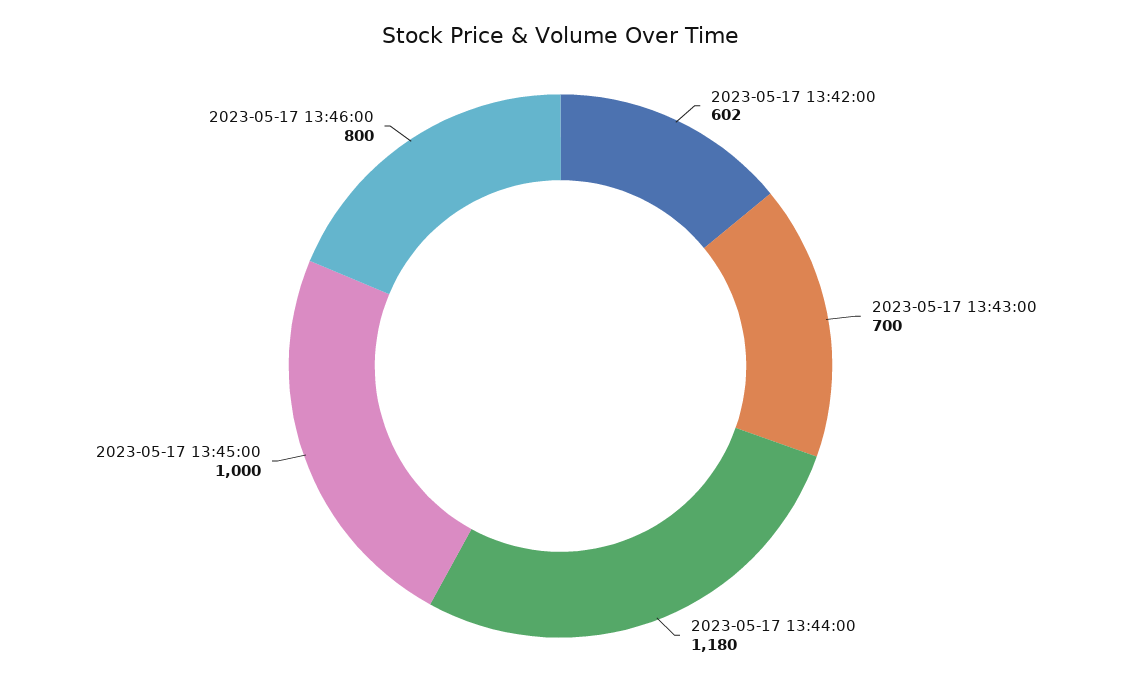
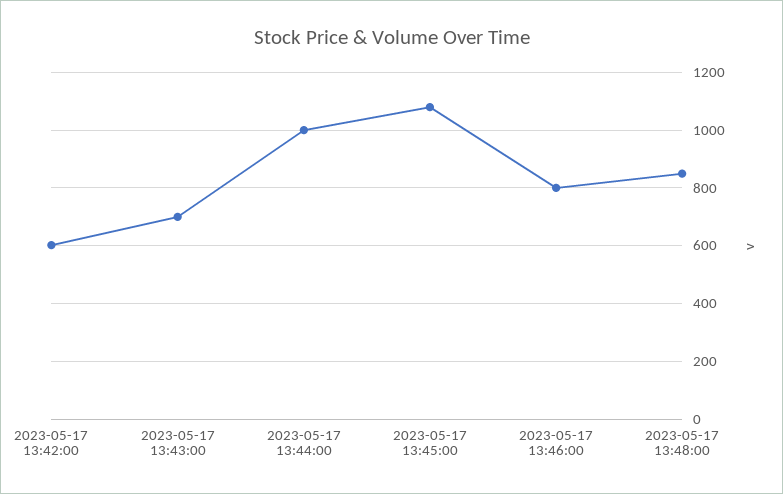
2023-05-17 13:44:00: 1180 -> 1000
2023-05-17 13:45:00: 1000 -> 1075
2023-05-17 13:48:00: none -> 850

